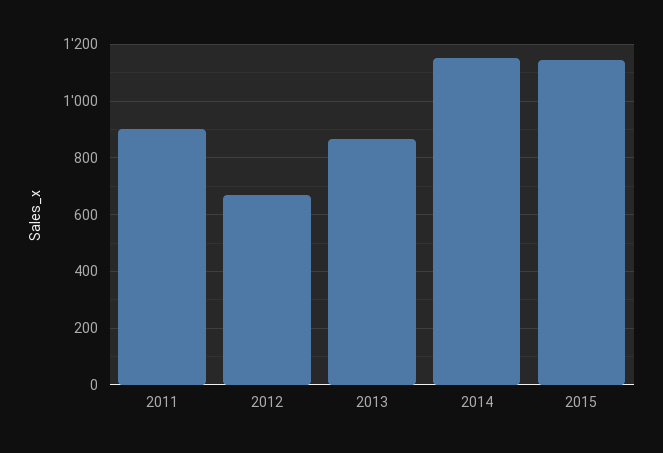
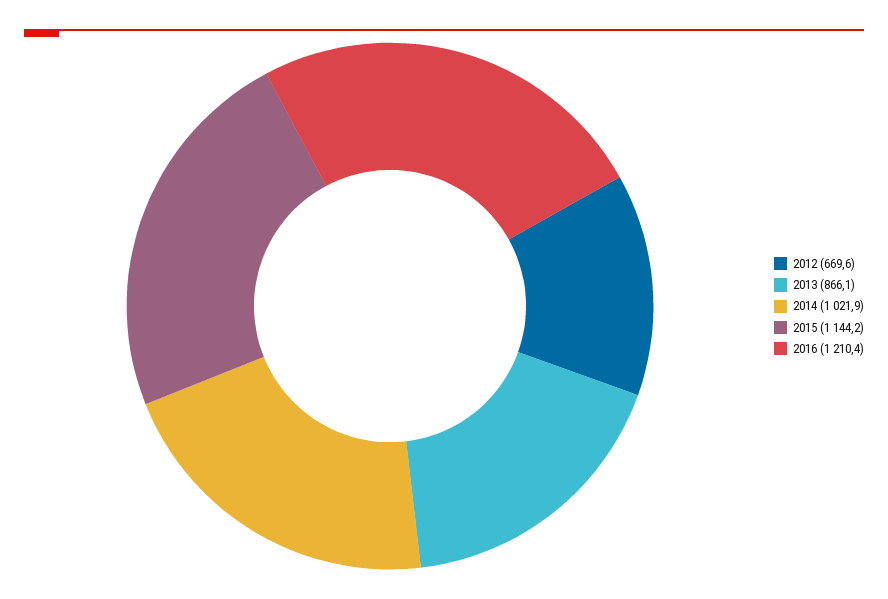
2011: 900 -> none
2014: 1150 -> 1021.9
2016: none -> 1210.4

